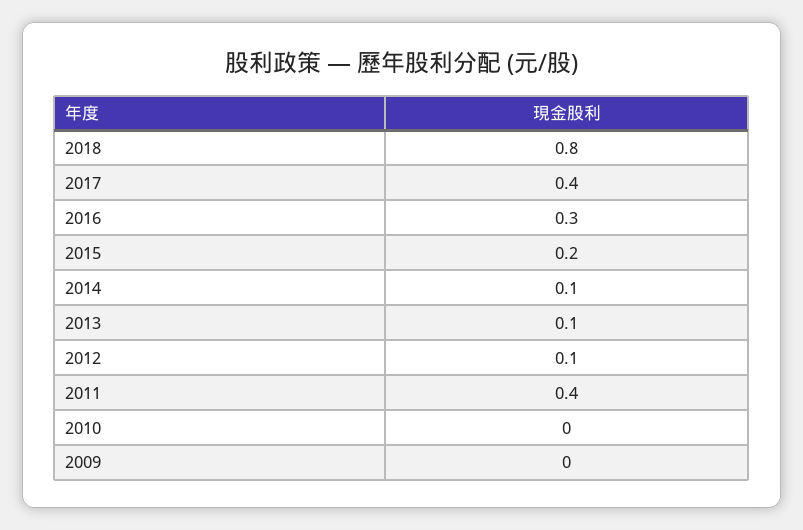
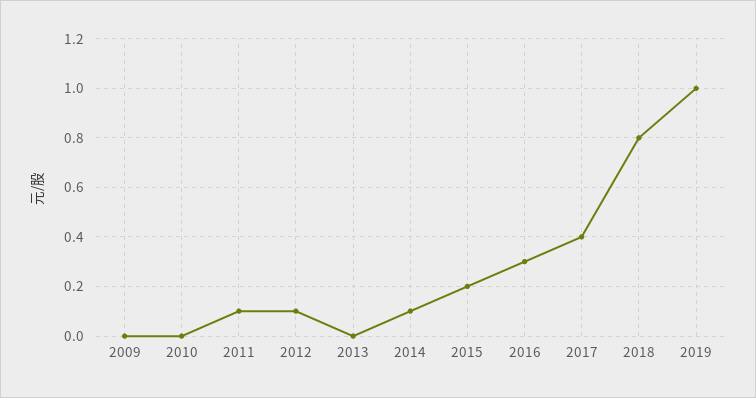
2013: 0.1 -> 0
2011: 0.4 -> 0.1
2019: none -> 1

